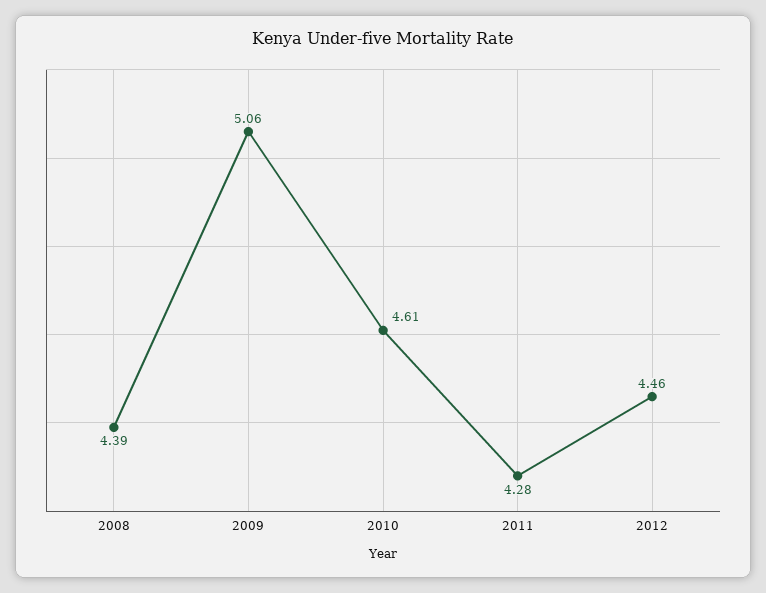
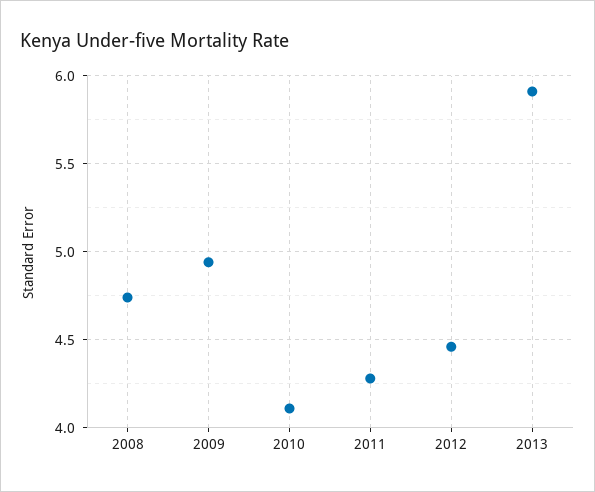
2008: 4.39 -> 4.75
2009: 5.06 -> 4.95
2010: 4.61 -> 4.1
2013: none -> 5.9

